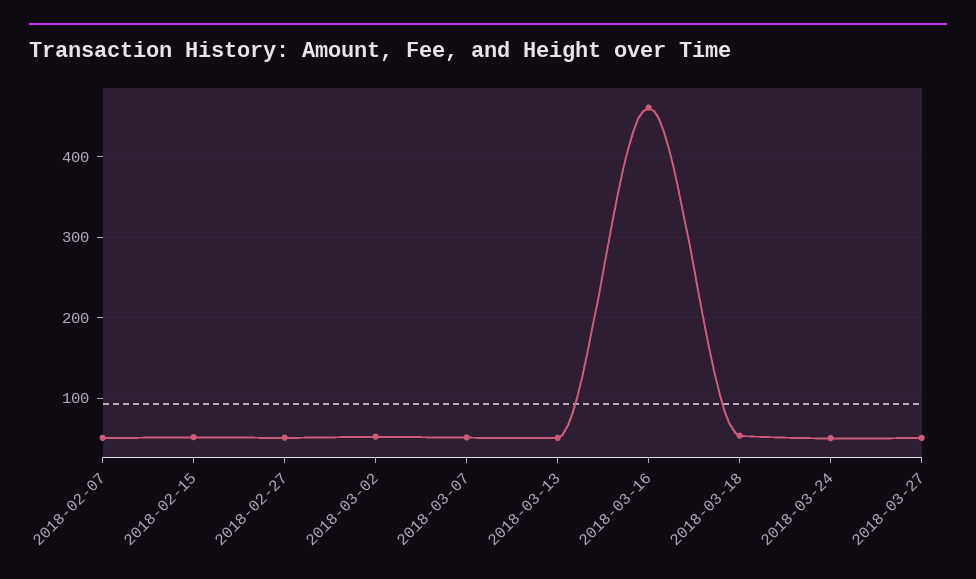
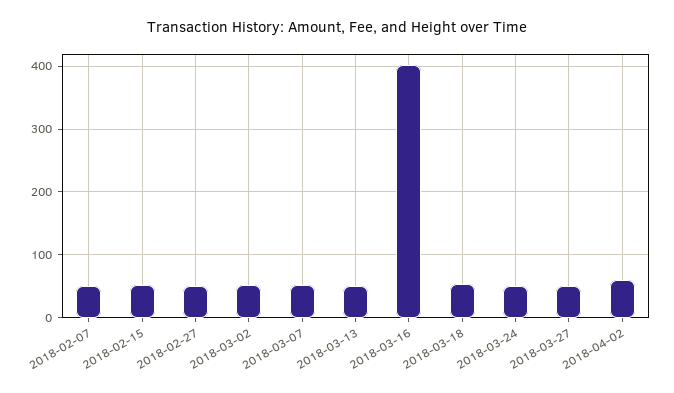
2018-03-16: 460 -> 400
2018-04-02: none -> 60

